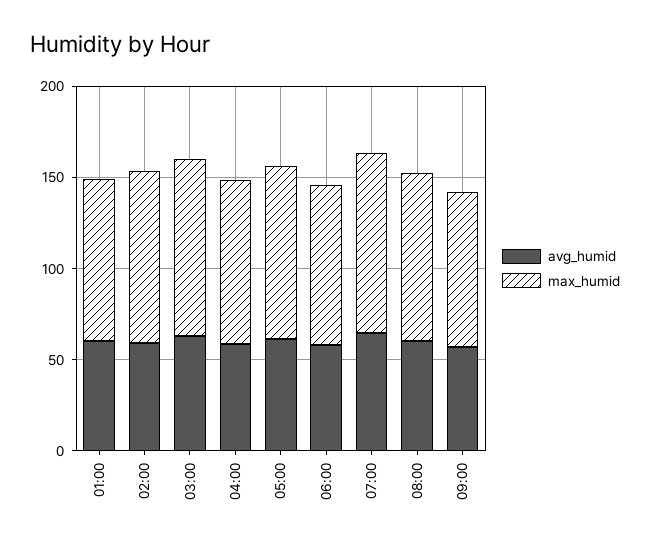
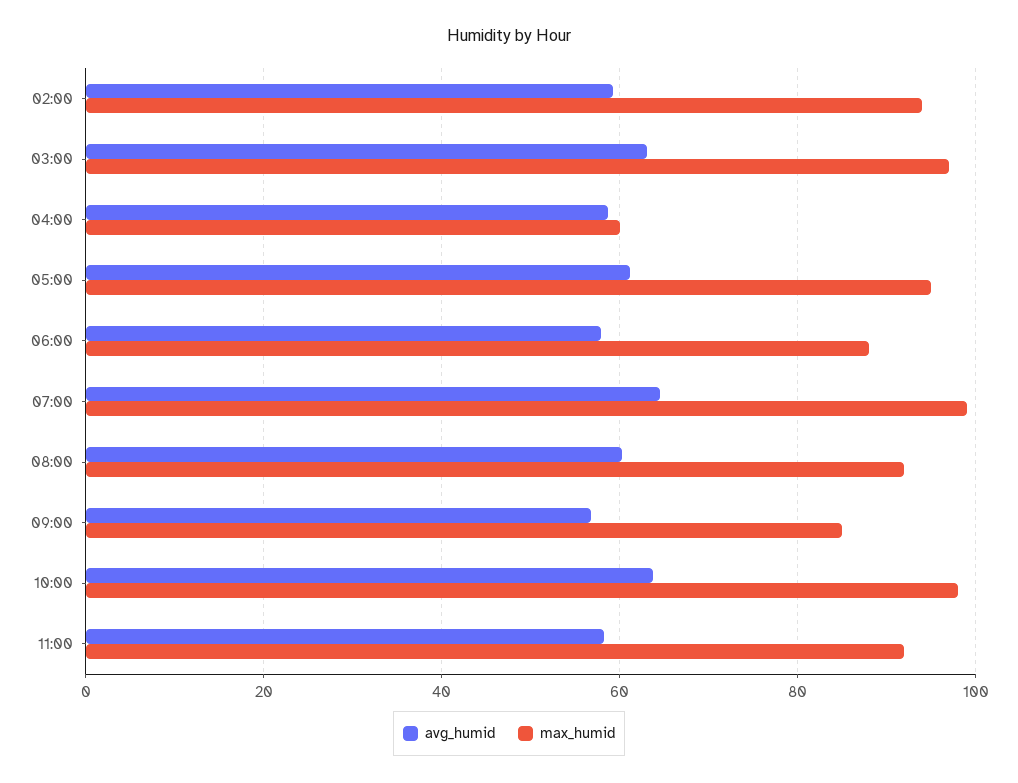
avg_humid, 01:00: 60 -> none
max_humid, 01:00: 90 -> none
max_humid, 04:00: 90 -> 60
avg_humid, 10:00: none -> 64
max_humid, 10:00: none -> 98
avg_humid, 11:00: none -> 58
max_humid, 11:00: none -> 92

